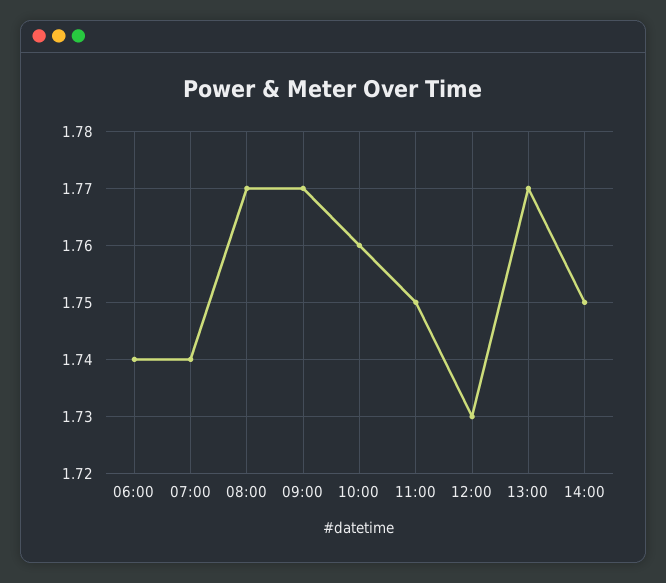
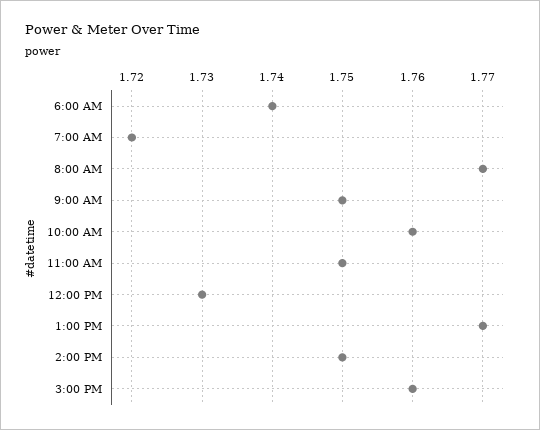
07:00: 1.74 -> 1.72
09:00: 1.77 -> 1.75
3:00 PM: none -> 1.76

